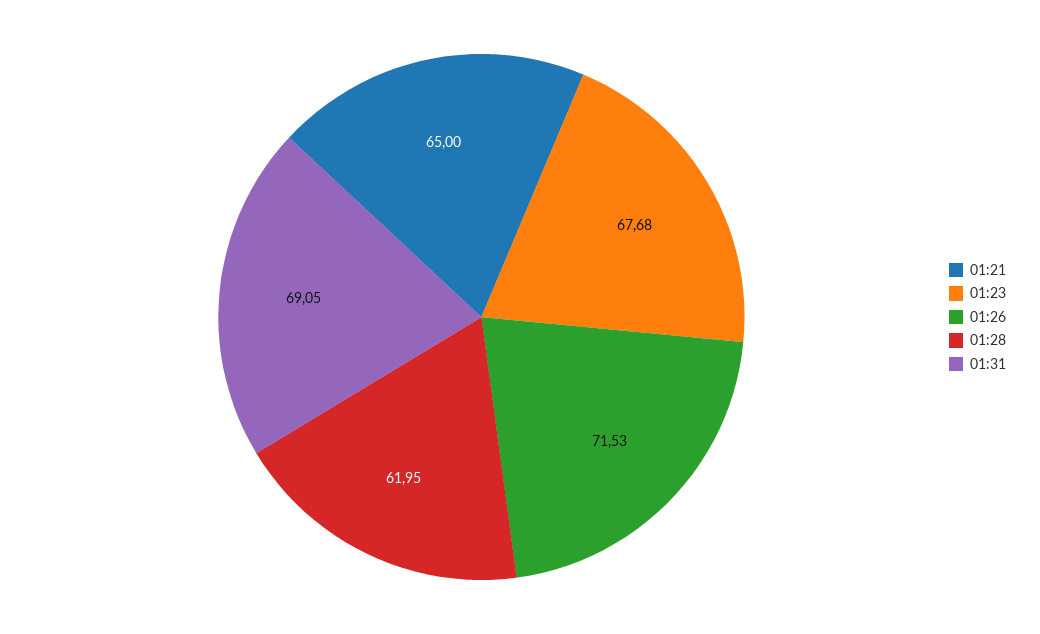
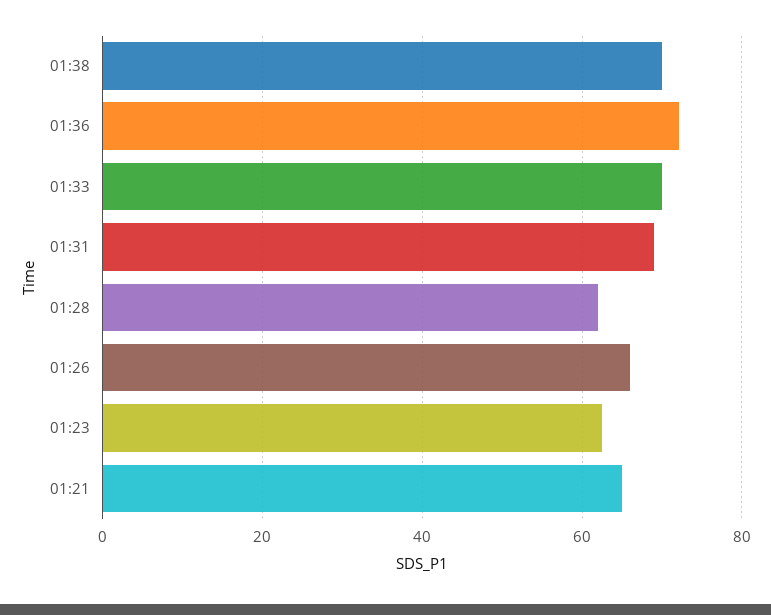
01:23: 67.68 -> 62
01:26: 71.53 -> 66
01:38: none -> 70
01:36: none -> 72
01:33: none -> 70

